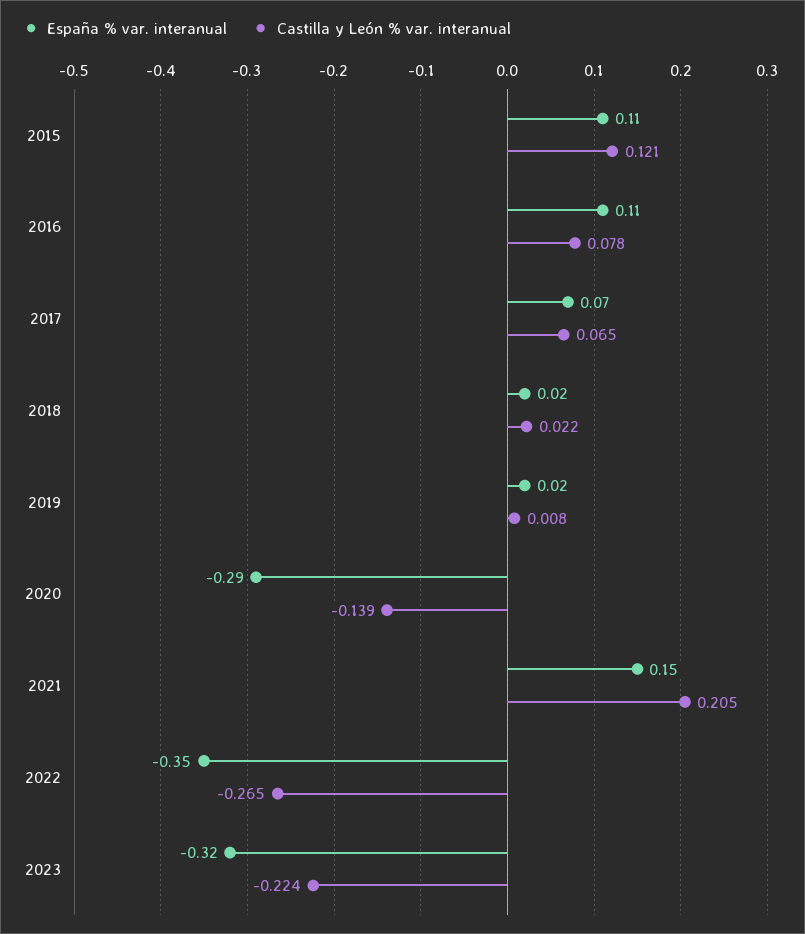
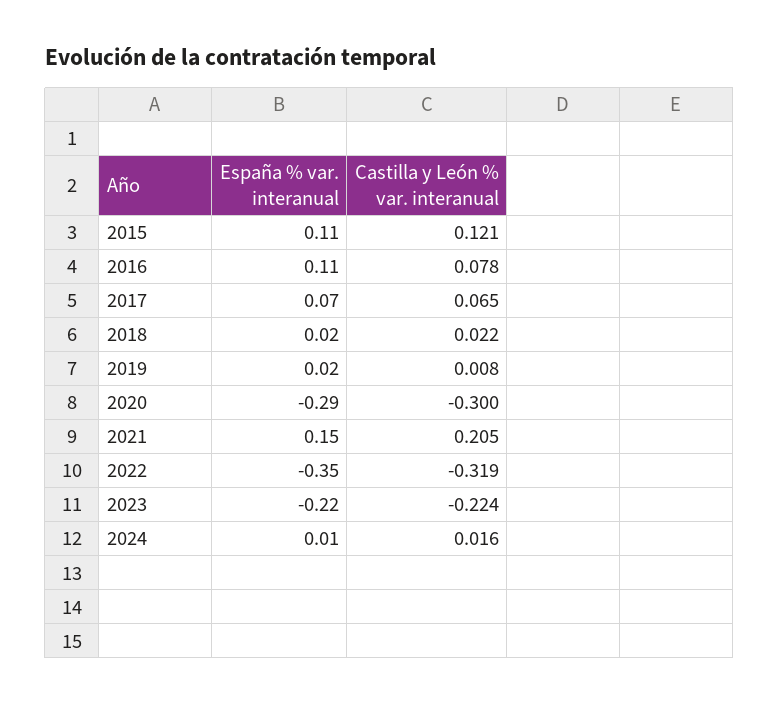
Castilla y León % var. interanual, 2020: -0.139 -> -0.3
Castilla y León % var. interanual, 2022: -0.265 -> -0.319
España % var. interanual, 2023: -0.32 -> -0.22
España % var. interanual, 2024: none -> 0.01
Castilla y León % var. interanual, 2024: none -> 0.016

